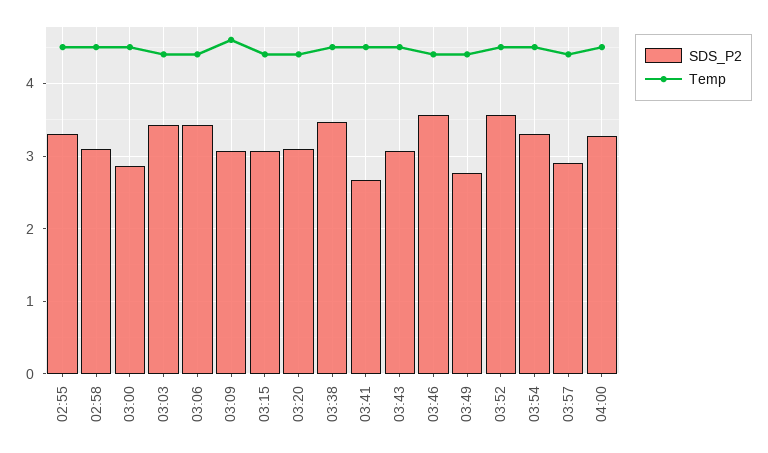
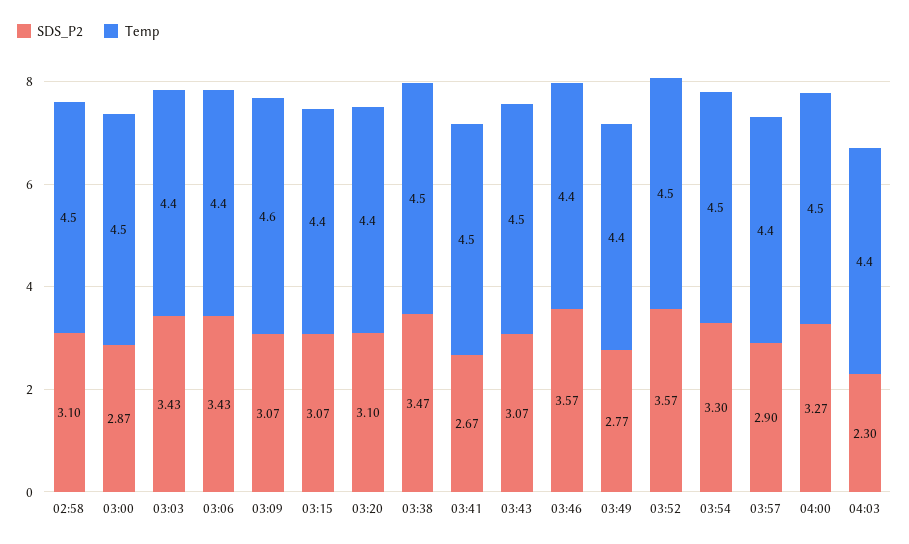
SDS_P2, 02:55: 3.3 -> none
Temp, 02:55: 4.5 -> none
SDS_P2, 04:03: none -> 2.3
Temp, 04:03: none -> 4.4

